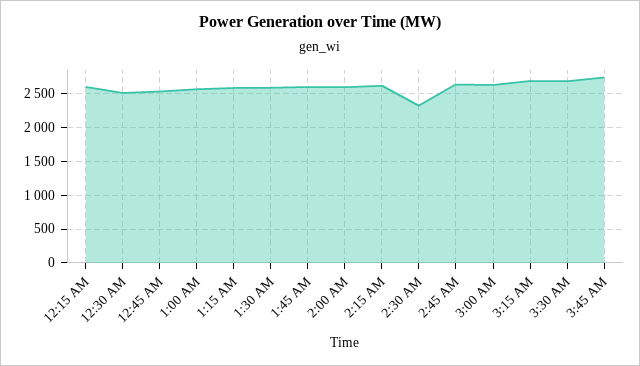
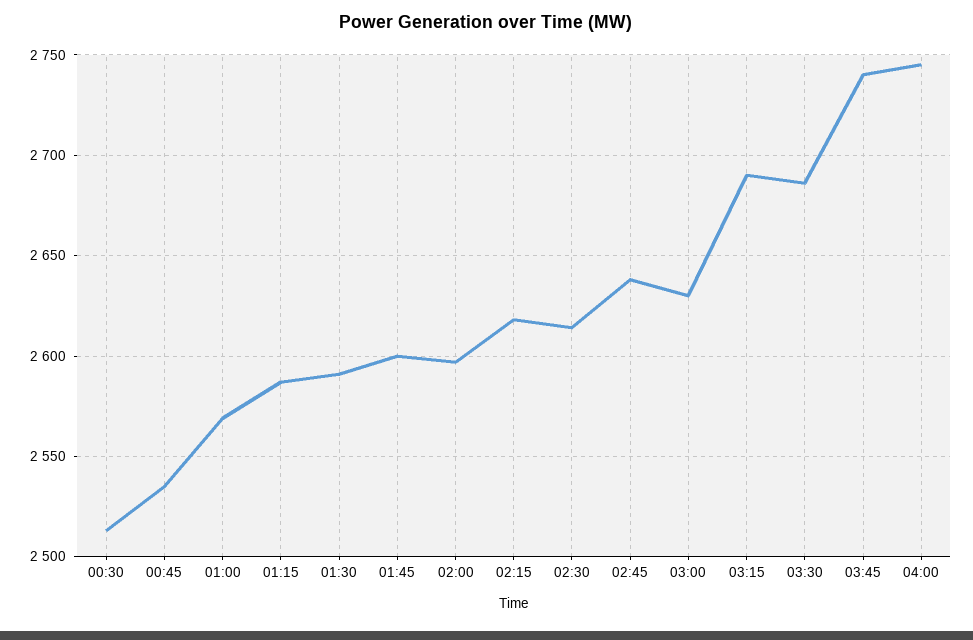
12:15 AM: 2600 -> none
2:30 AM: 2300 -> 2615
04:00: none -> 2745

